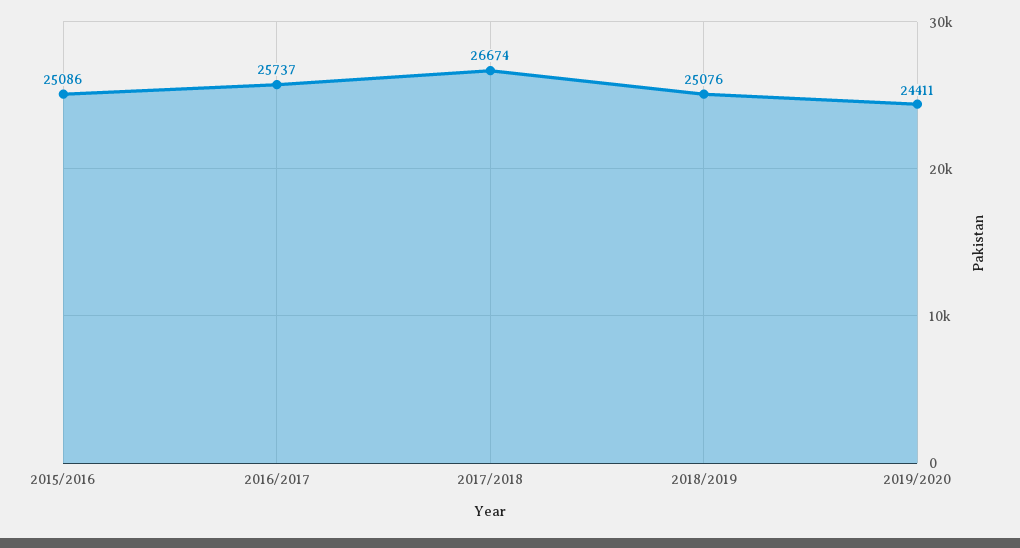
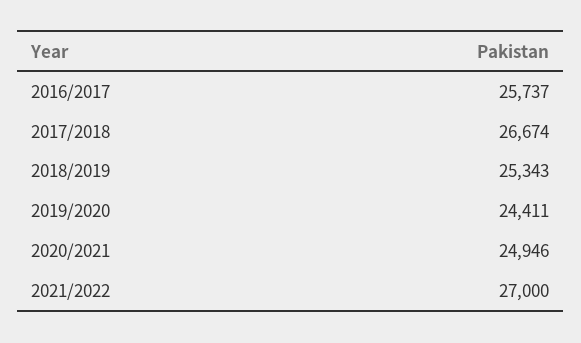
2015/2016: 25086 -> none
2018/2019: 25076 -> 25343
2020/2021: none -> 24946
2021/2022: none -> 27000

